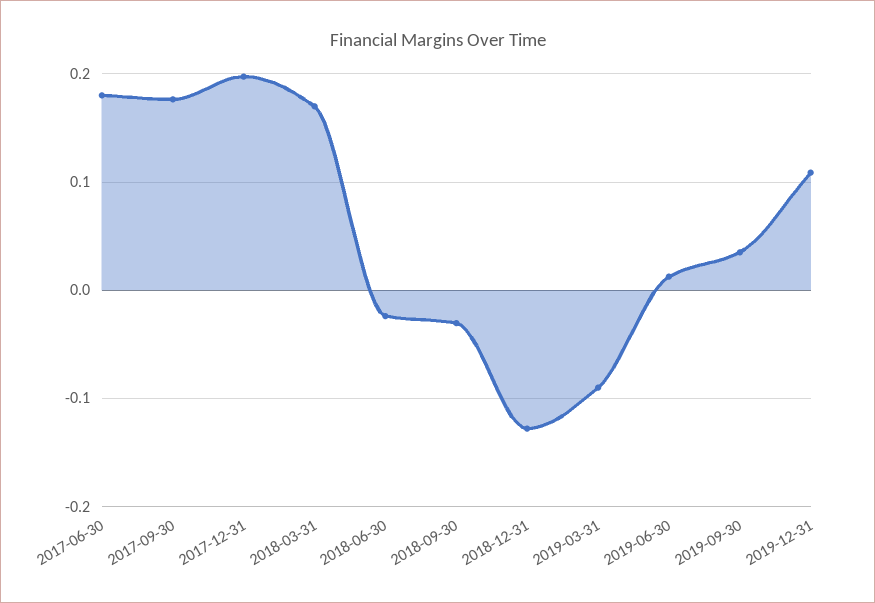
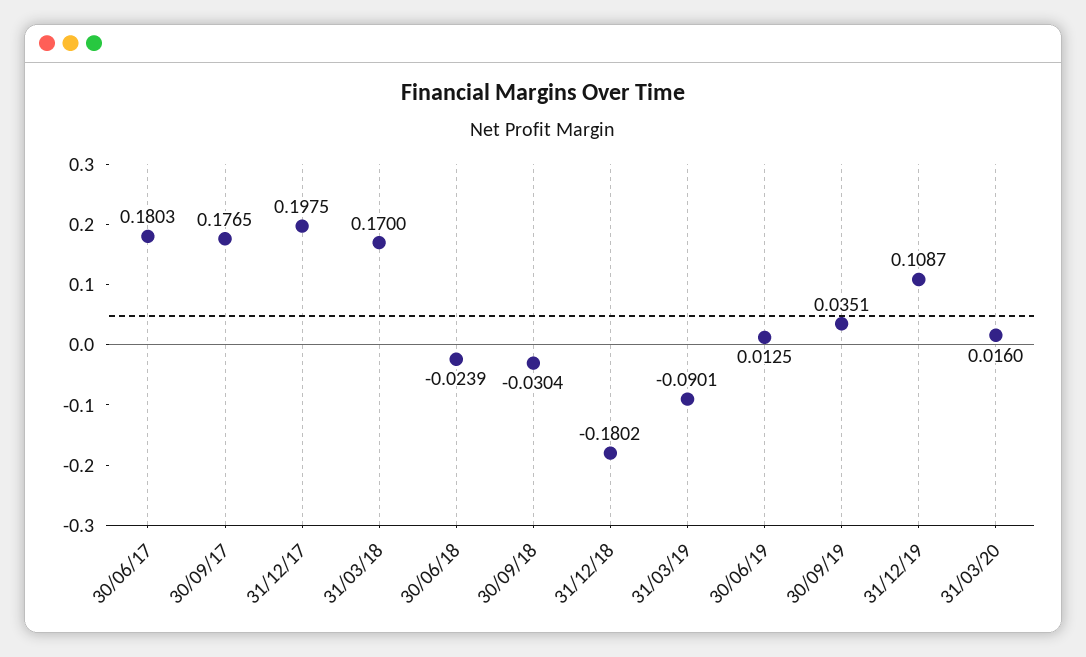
2018-12-31: -0.13 -> -0.1802
31/03/20: none -> 0.016

